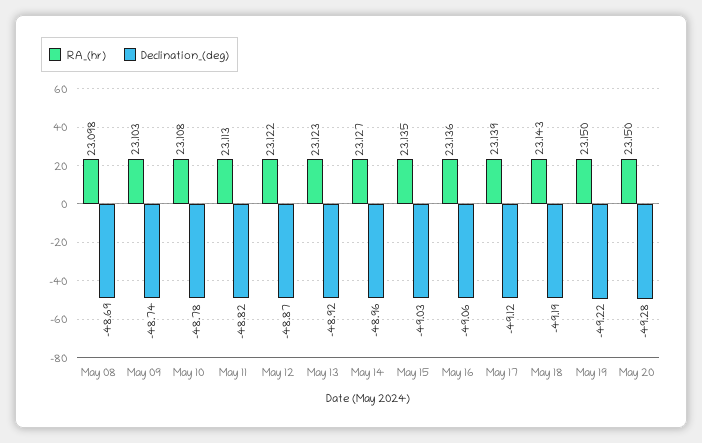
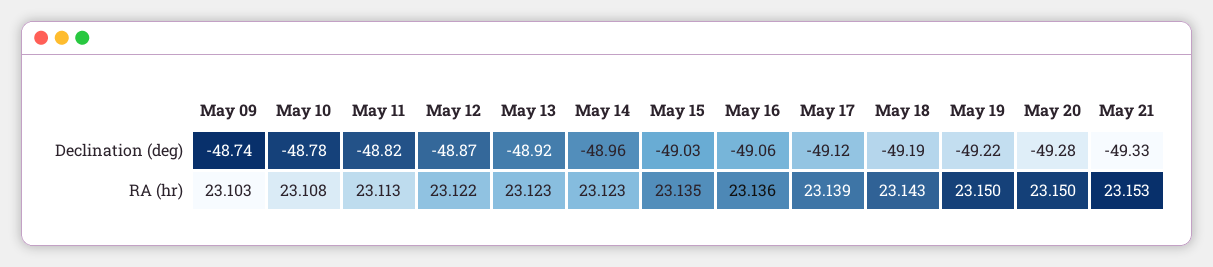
RA_(hr), May 08: 23.098 -> none
Declination_(deg), May 08: -48.69 -> none
RA_(hr), May 14: 23.127 -> 23.123
Declination_(deg), May 21: none -> -49.33
RA_(hr), May 21: none -> 23.153

